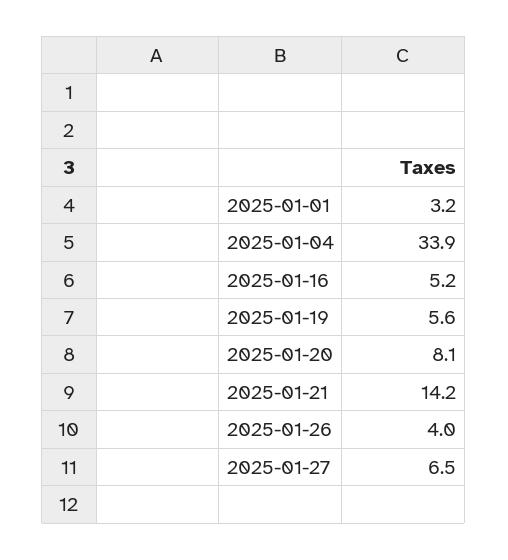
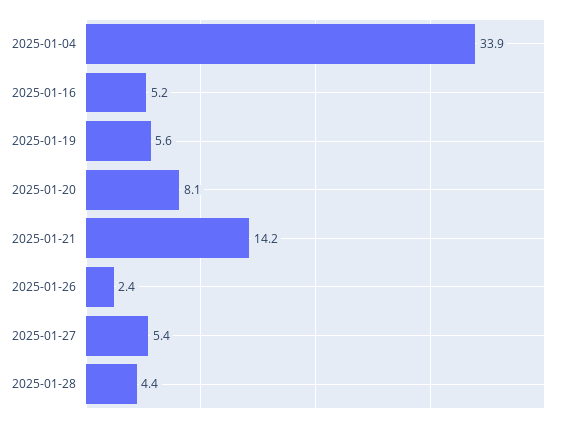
2025-01-01: 3.2 -> none
2025-01-26: 4 -> 2.4
2025-01-27: 6.5 -> 5.4
2025-01-28: none -> 4.4

